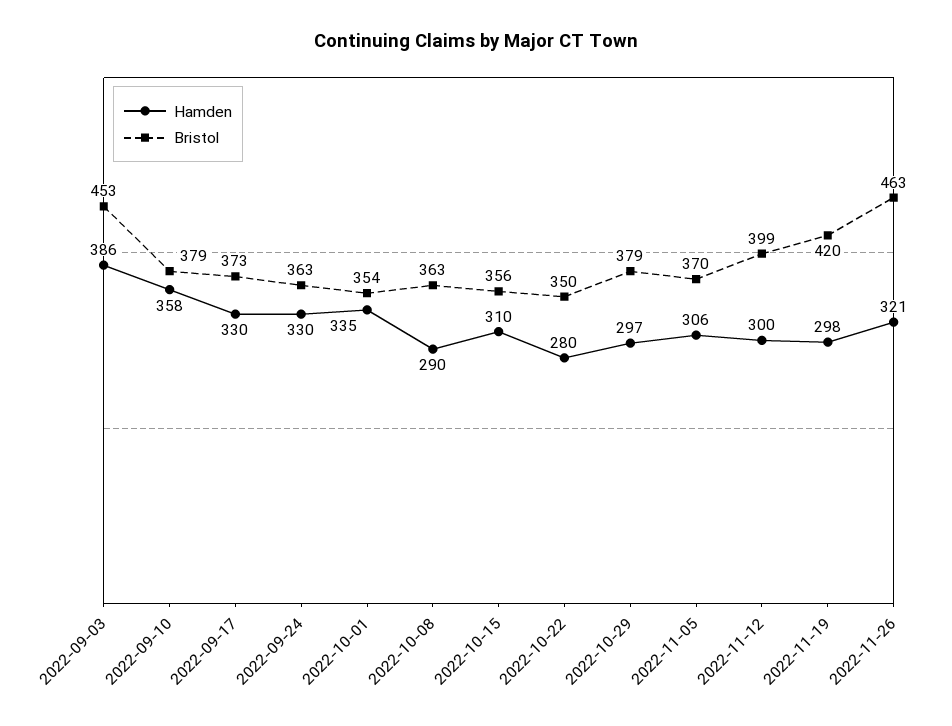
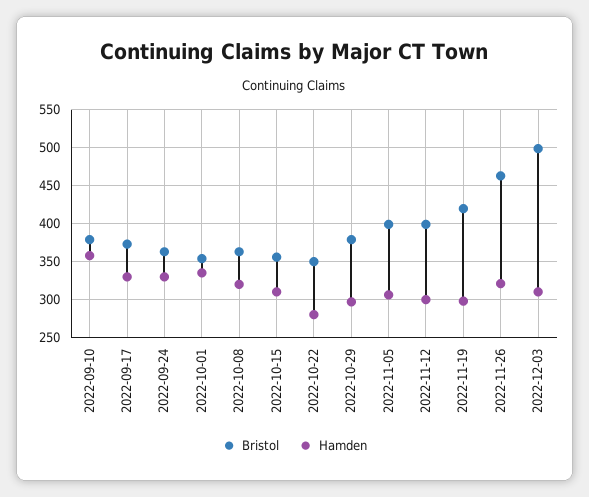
Hamden, 2022-09-03: 386 -> none
Bristol, 2022-09-03: 453 -> none
Hamden, 2022-10-08: 290 -> 320
Bristol, 2022-11-05: 370 -> 400
Bristol, 2022-12-03: none -> 500
Hamden, 2022-12-03: none -> 310

